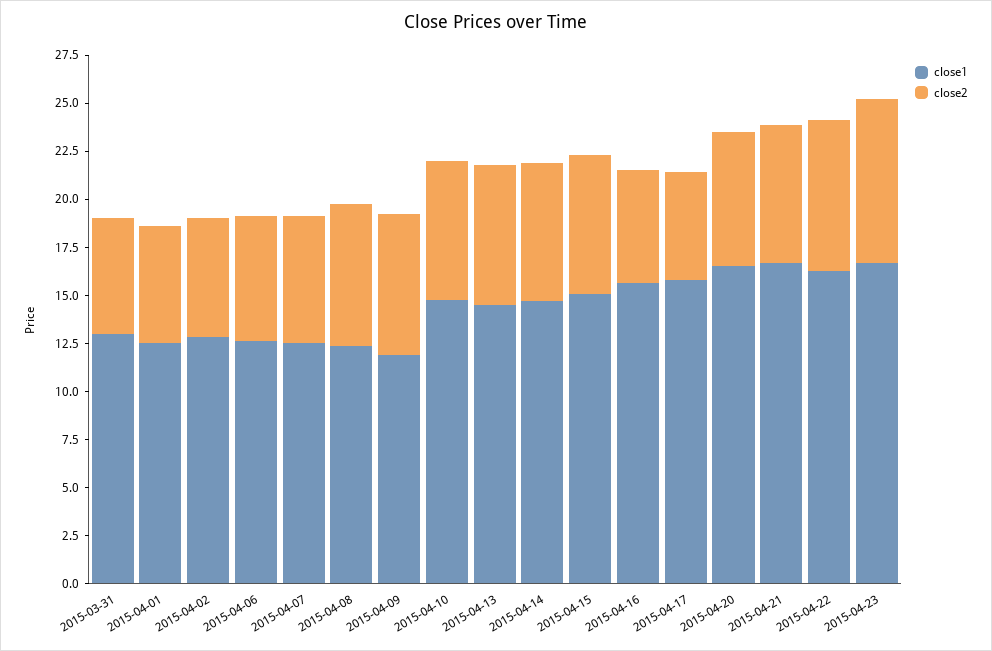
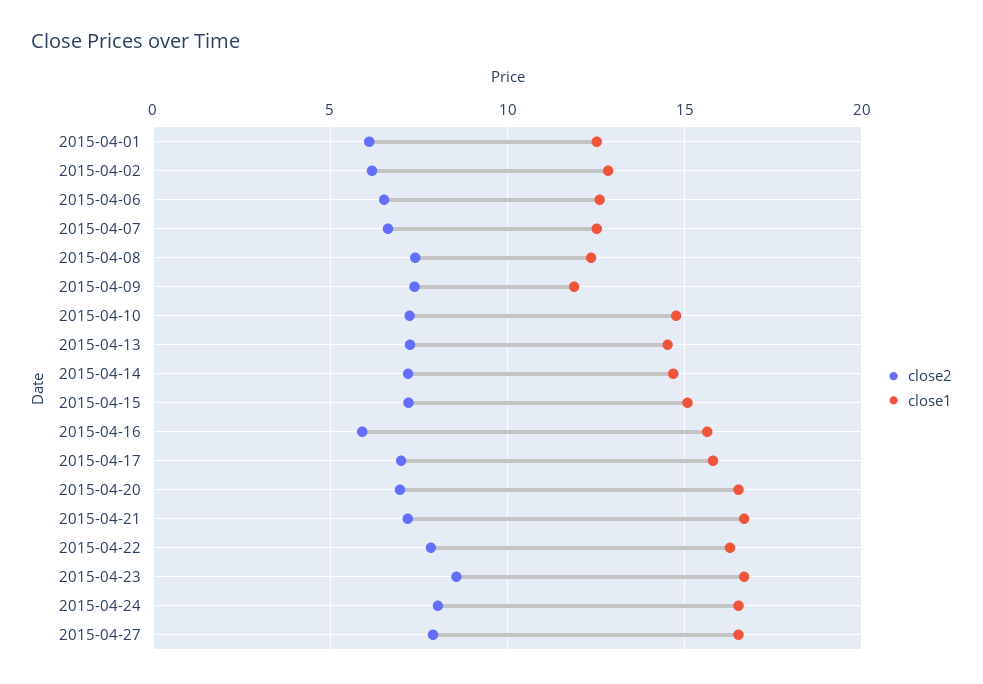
close1, 2015-03-31: 13 -> none
close2, 2015-03-31: 6 -> none
close2, 2015-04-17: 5.5 -> 7
close2, 2015-04-24: none -> 8
close1, 2015-04-24: none -> 16.5
close2, 2015-04-27: none -> 8
close1, 2015-04-27: none -> 16.5

